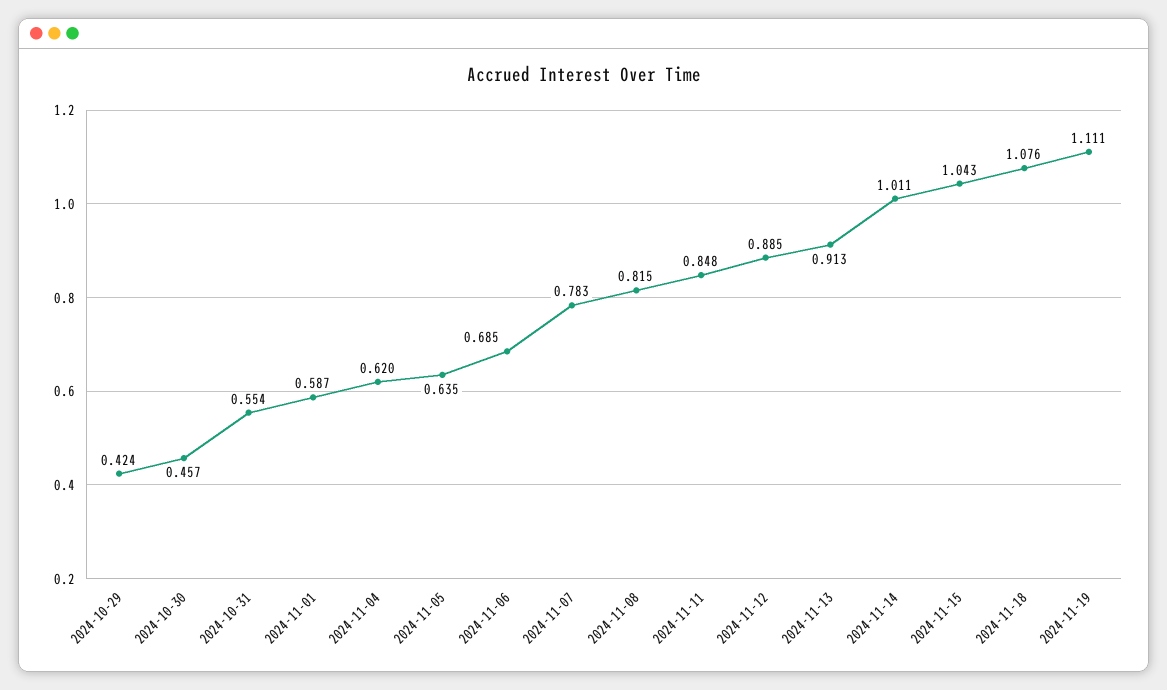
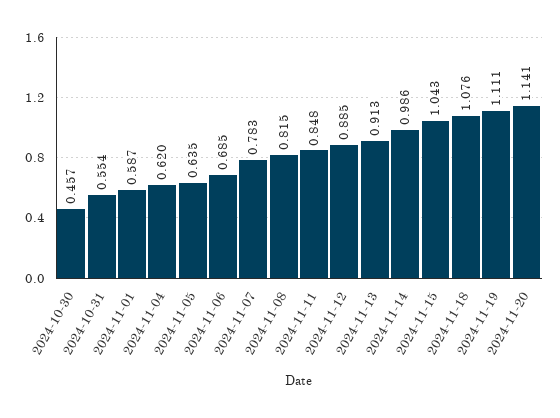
2024-10-29: 0.424 -> none
2024-11-14: 1.011 -> 0.986
2024-11-20: none -> 1.141

